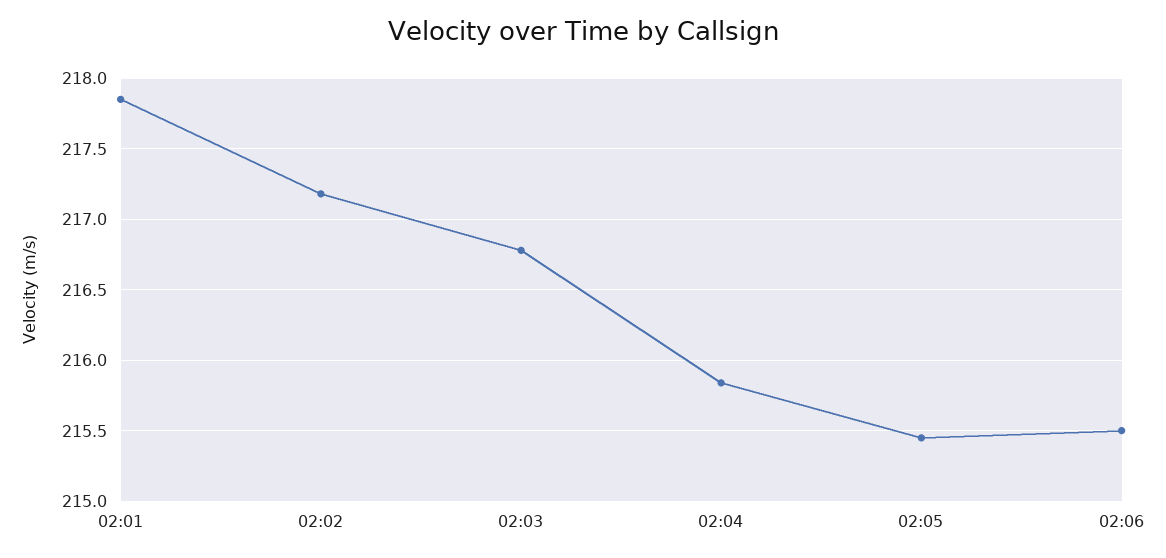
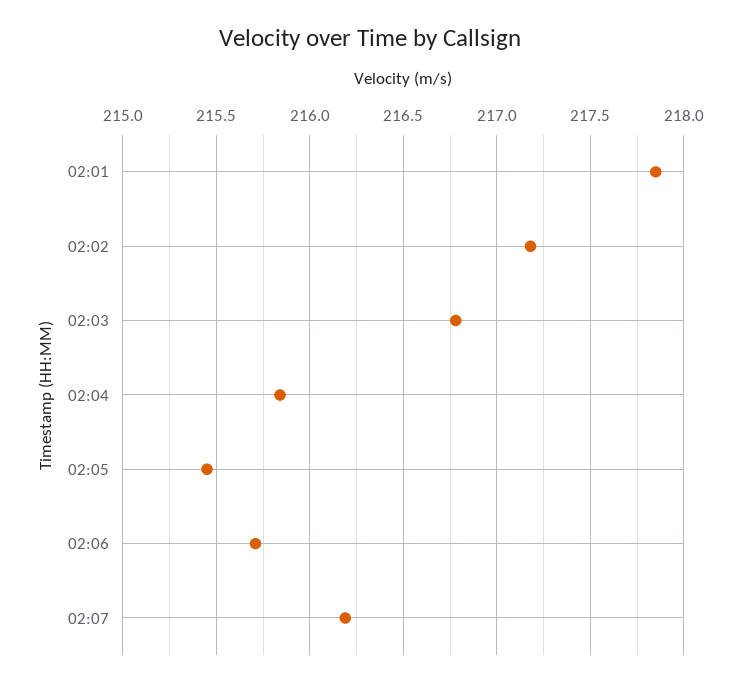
02:06: 215.5 -> 215.7
02:07: none -> 216.2

